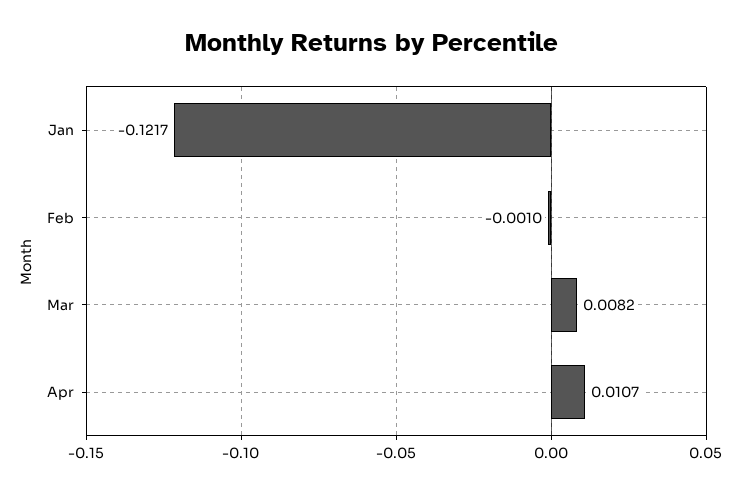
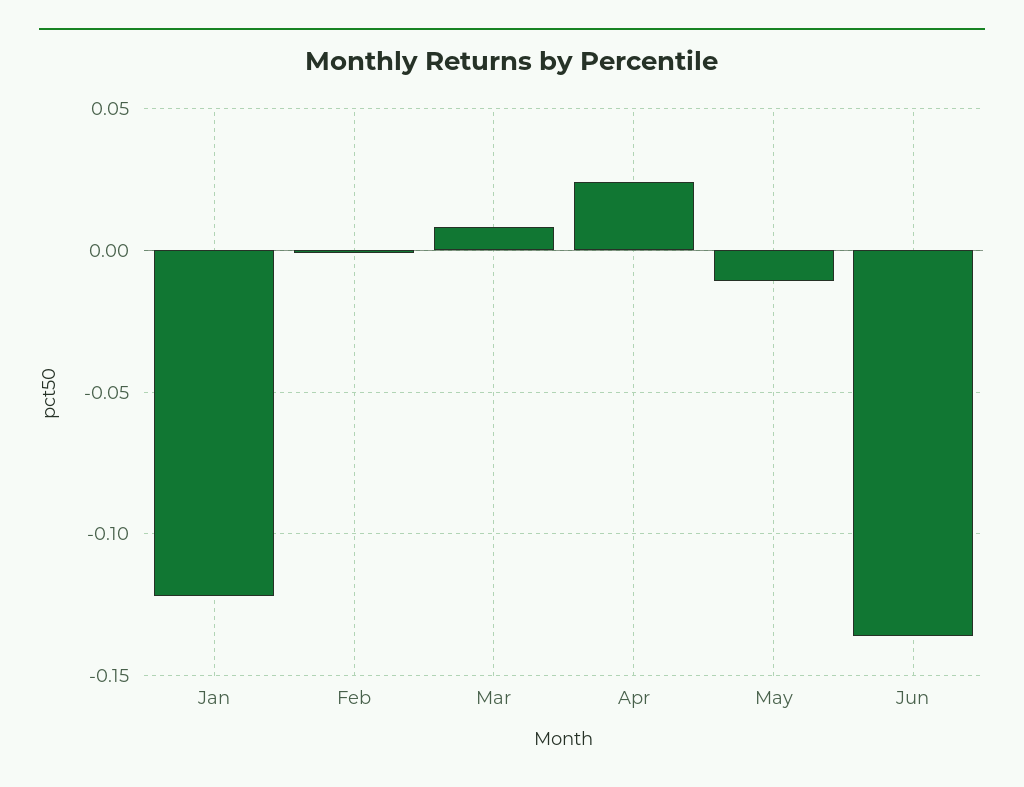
Apr: 0.0107 -> 0.025
May: none -> -0.01
Jun: none -> -0.135

